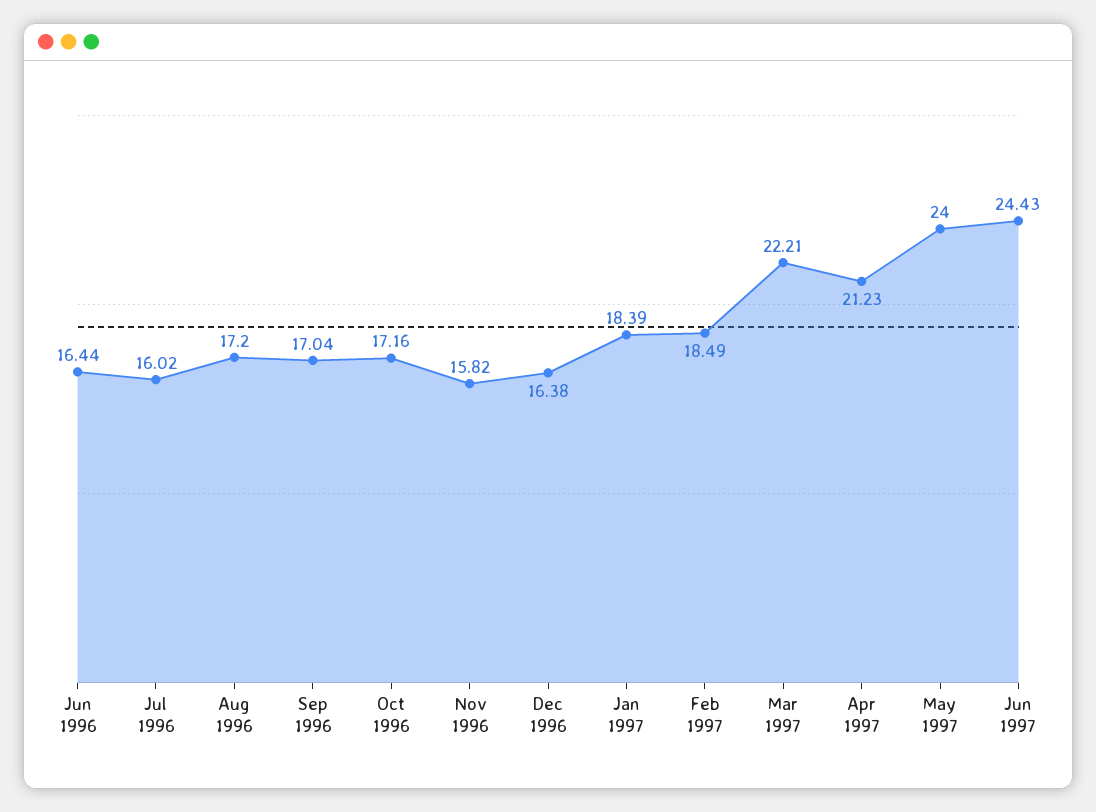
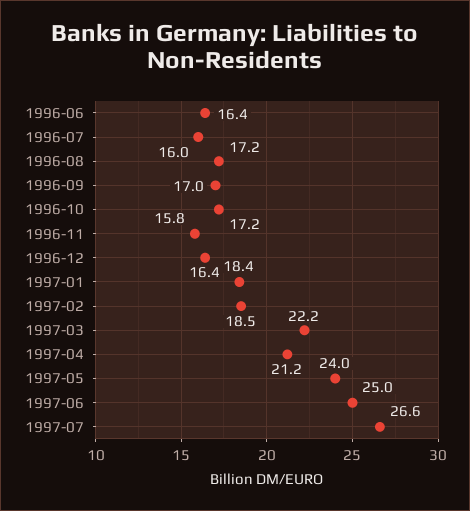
Jun 1997: 24.43 -> 25
1997-07: none -> 26.6

